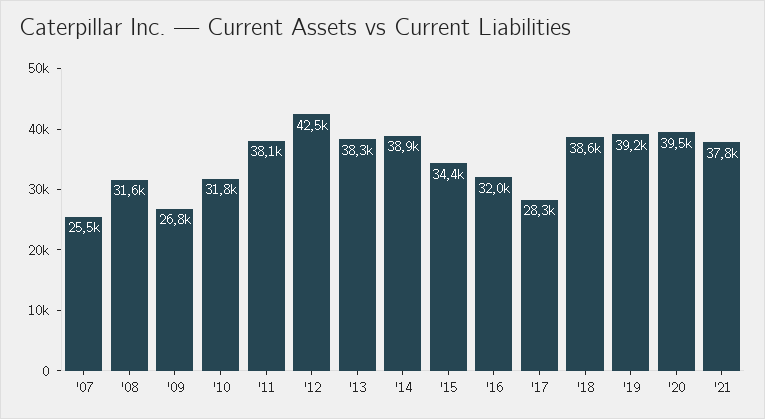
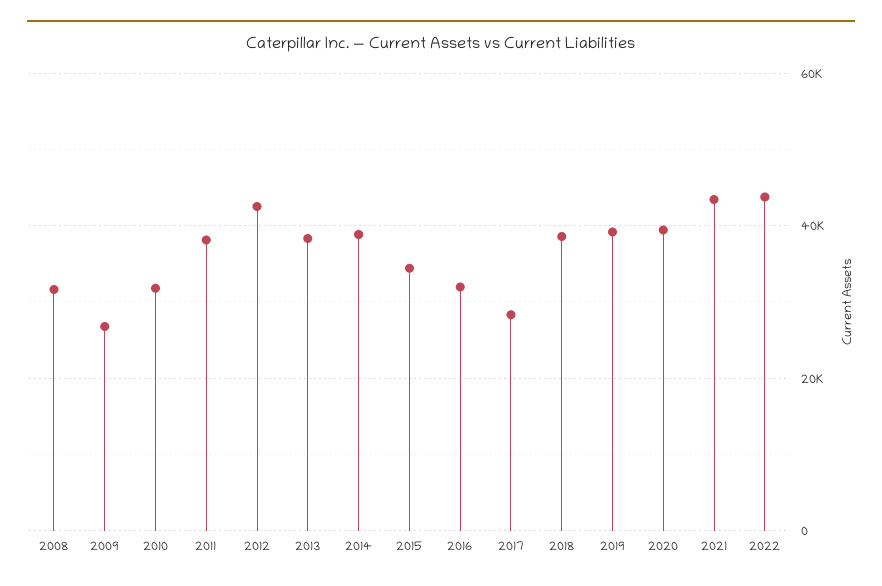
'07: 25500 -> none
'21: 37800 -> 44000
2022: none -> 44000

